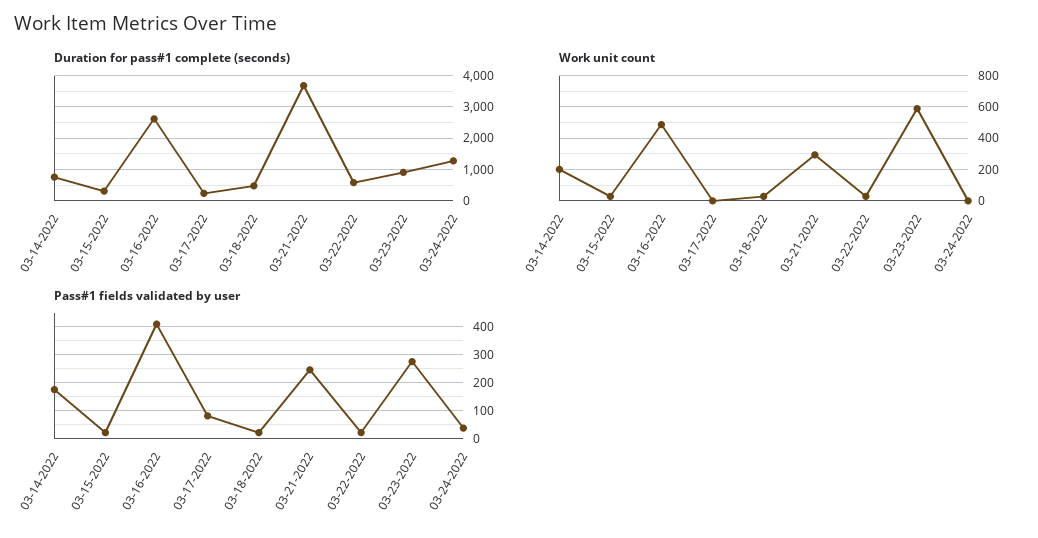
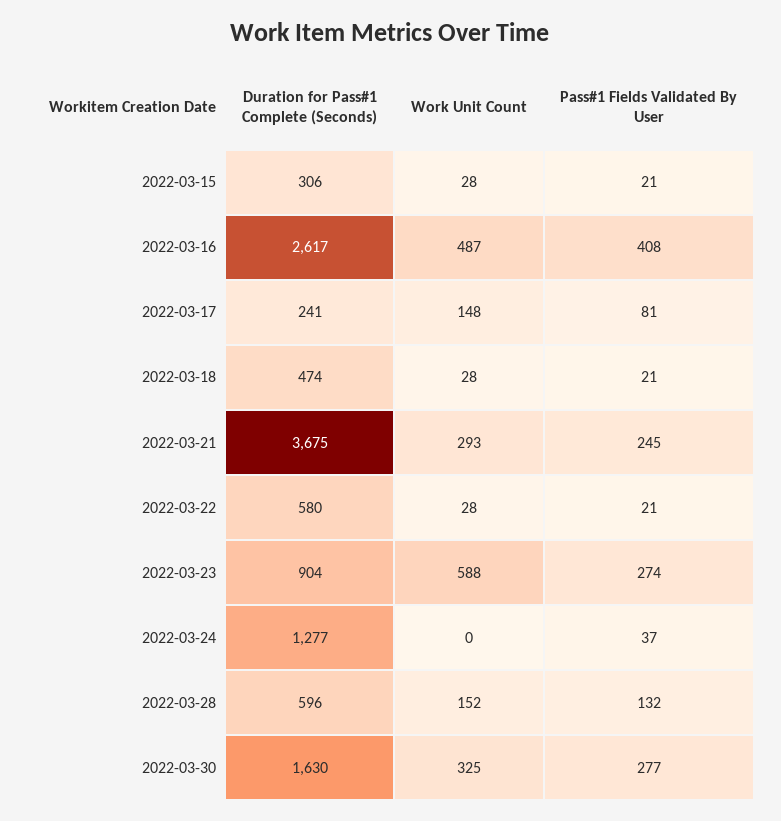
Duration for pass#1 complete (seconds), 03-14-2022: 800 -> none
Work unit count, 03-14-2022: 200 -> none
Work unit count, 03-17-2022: 0 -> 148
Pass#1 fields validated by user, 03-14-2022: 175 -> none
Duration for pass#1 complete (seconds), 2022-03-28: none -> 596
Work unit count, 2022-03-28: none -> 152
Pass#1 fields validated by user, 2022-03-28: none -> 132
Duration for pass#1 complete (seconds), 2022-03-30: none -> 1630
Work unit count, 2022-03-30: none -> 325
Pass#1 fields validated by user, 2022-03-30: none -> 277

